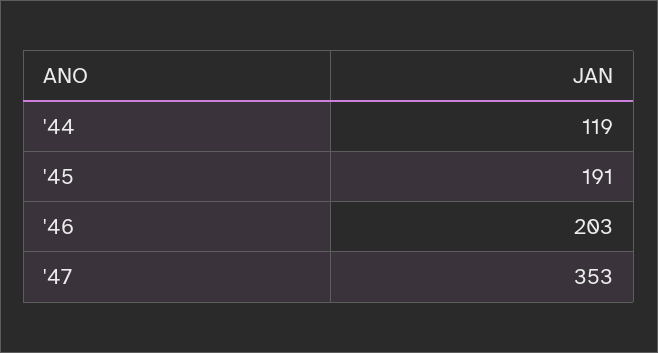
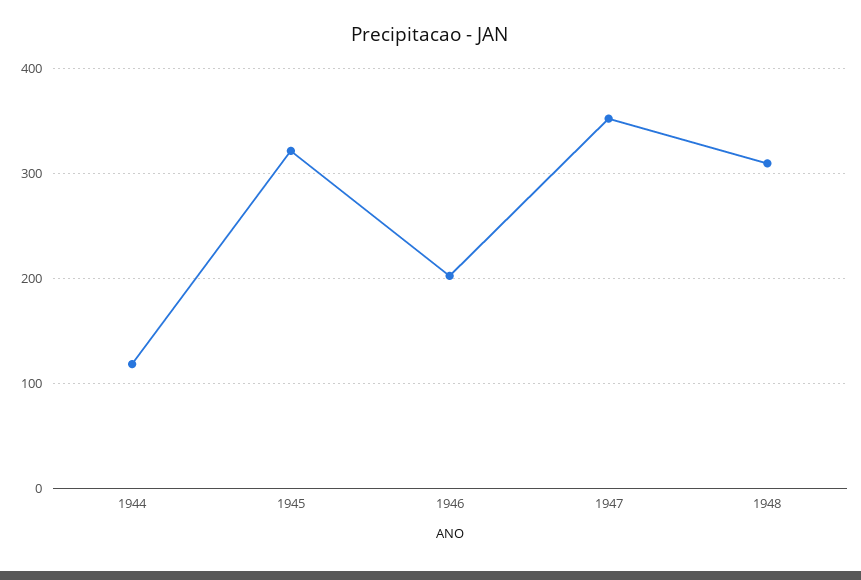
'45: 191 -> 320
1948: none -> 310

